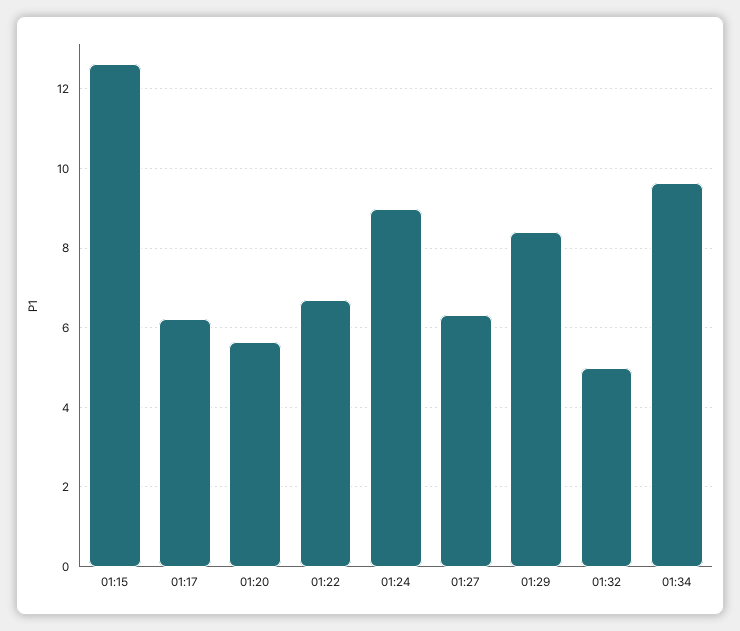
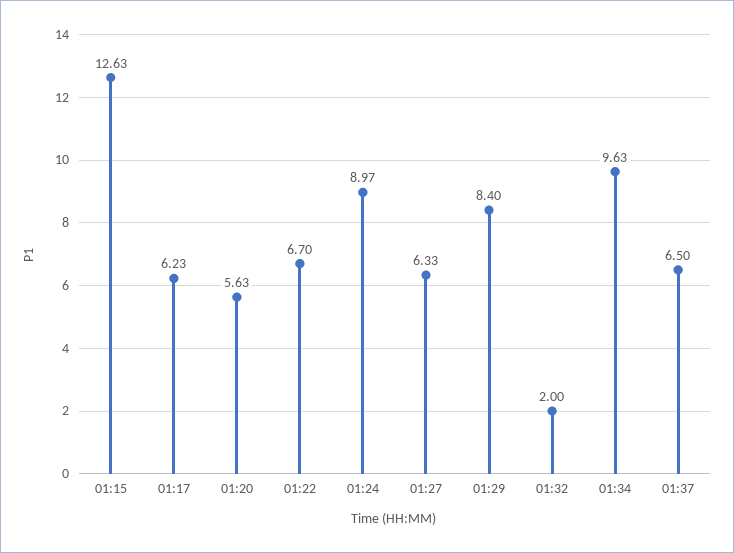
01:32: 5 -> 2
01:37: none -> 6.5

